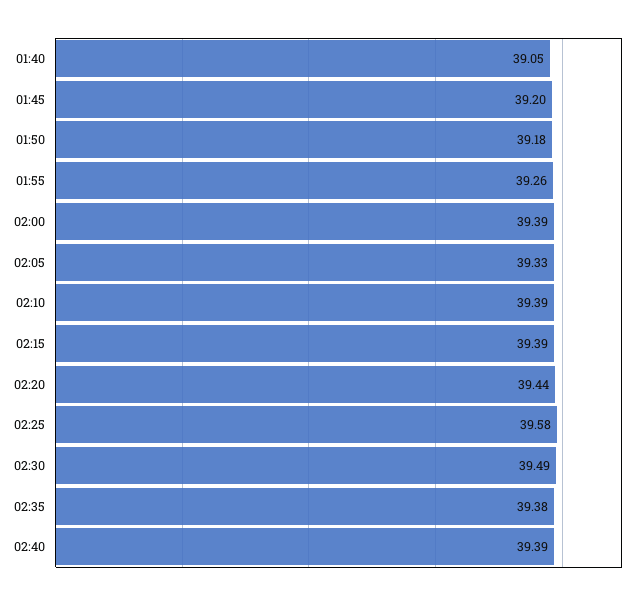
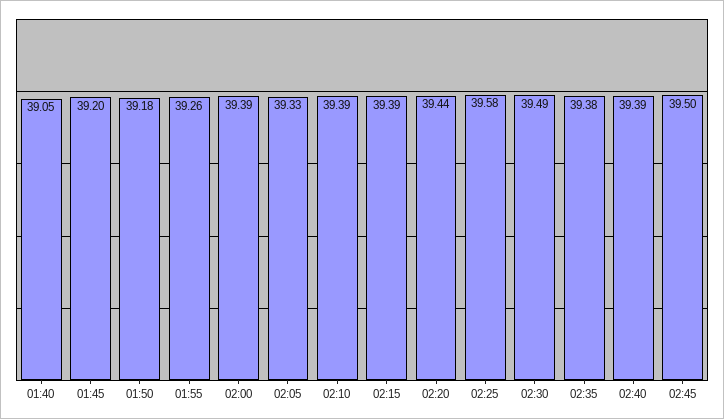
02:45: none -> 39.5

